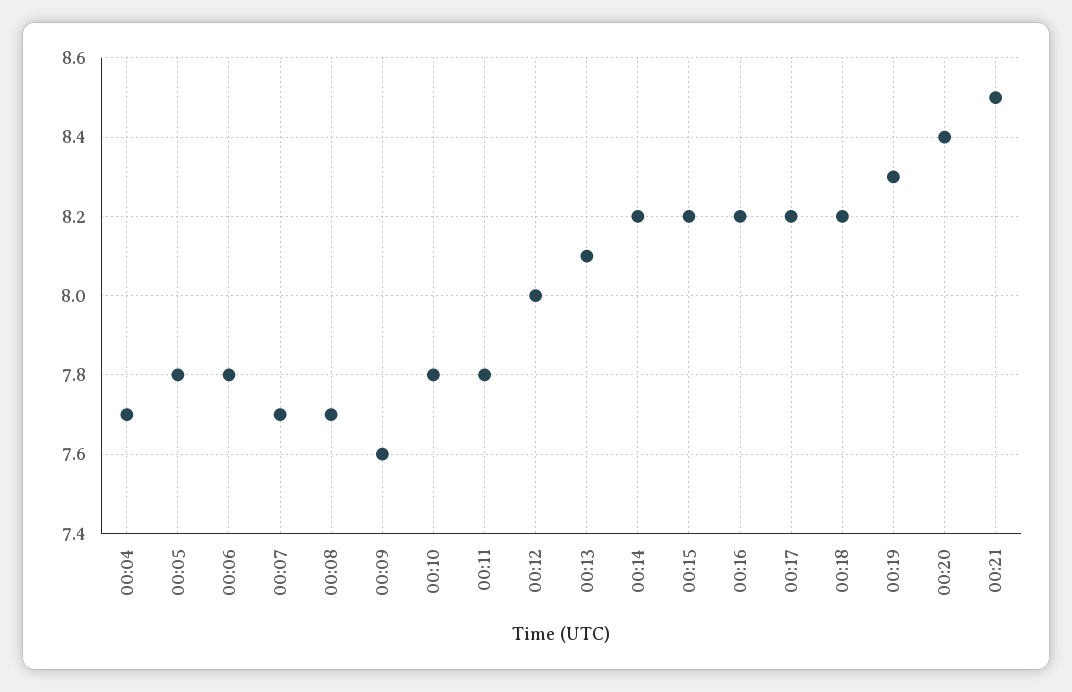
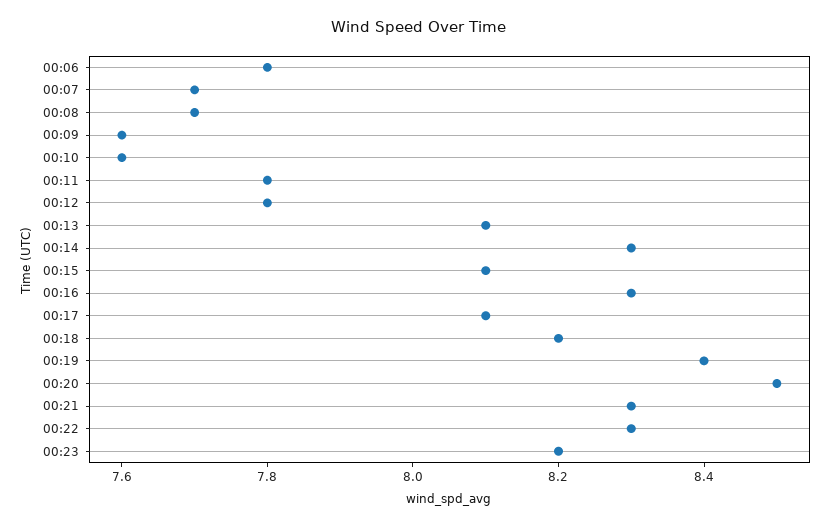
00:04: 7.7 -> none
00:05: 7.8 -> none
00:10: 7.8 -> 7.6
00:12: 8 -> 7.8
00:14: 8.2 -> 8.3
00:15: 8.2 -> 8.1
00:16: 8.2 -> 8.3
00:17: 8.2 -> 8.1
00:19: 8.3 -> 8.4
00:20: 8.4 -> 8.5
00:21: 8.5 -> 8.3
00:22: none -> 8.3
00:23: none -> 8.2

